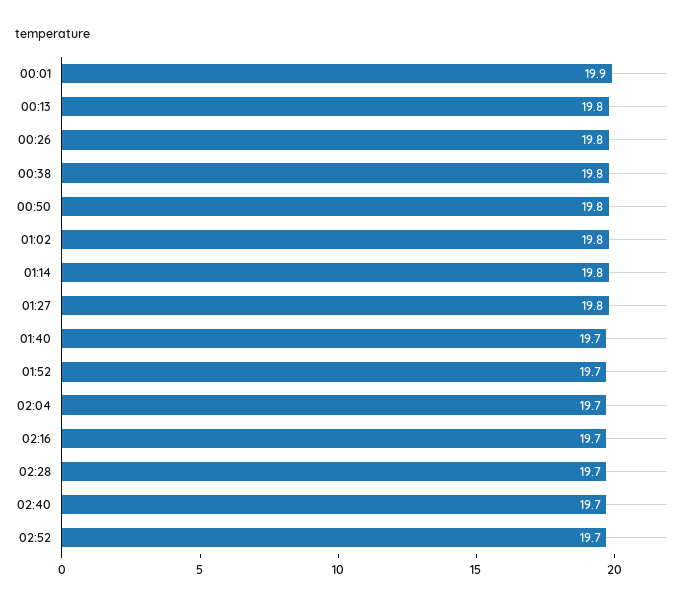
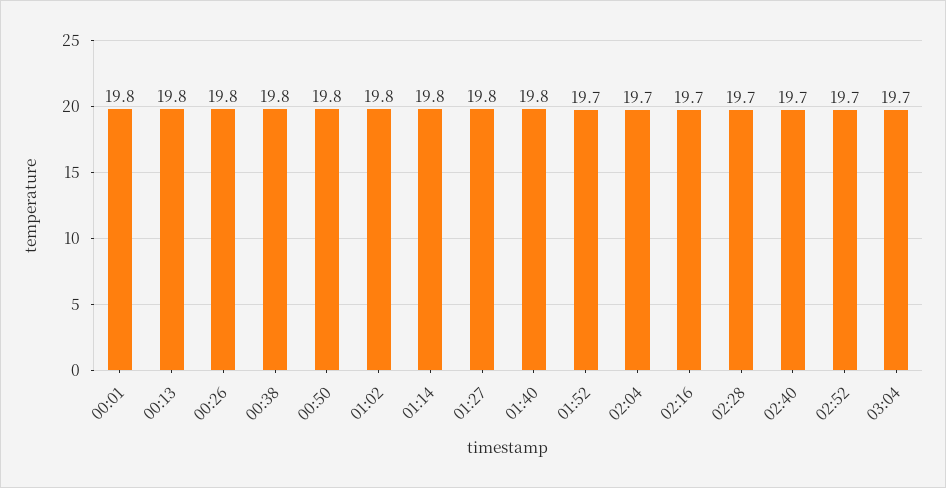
00:01: 19.9 -> 19.8
01:40: 19.7 -> 19.8
03:04: none -> 19.7

